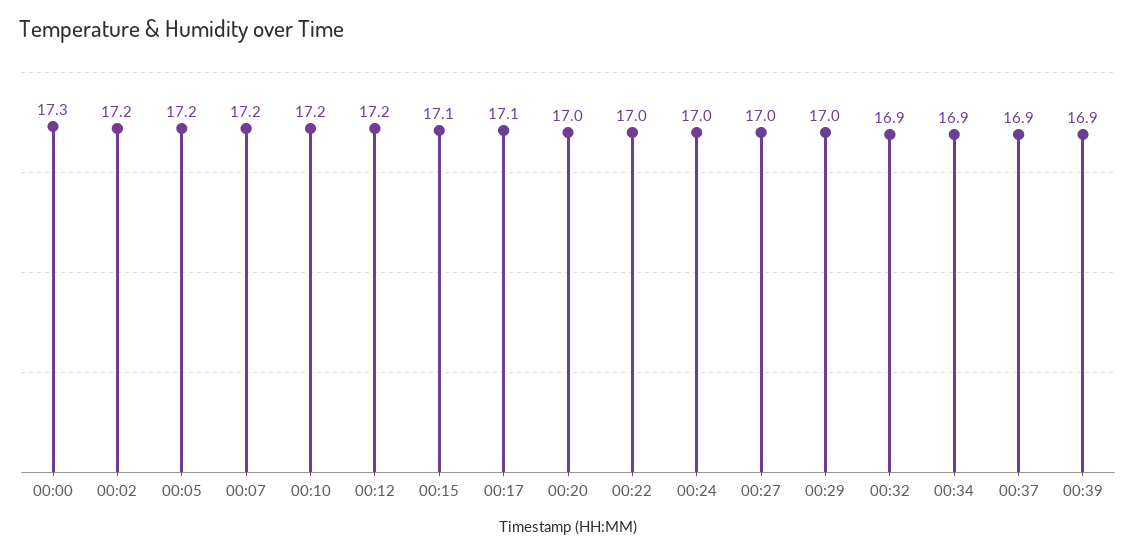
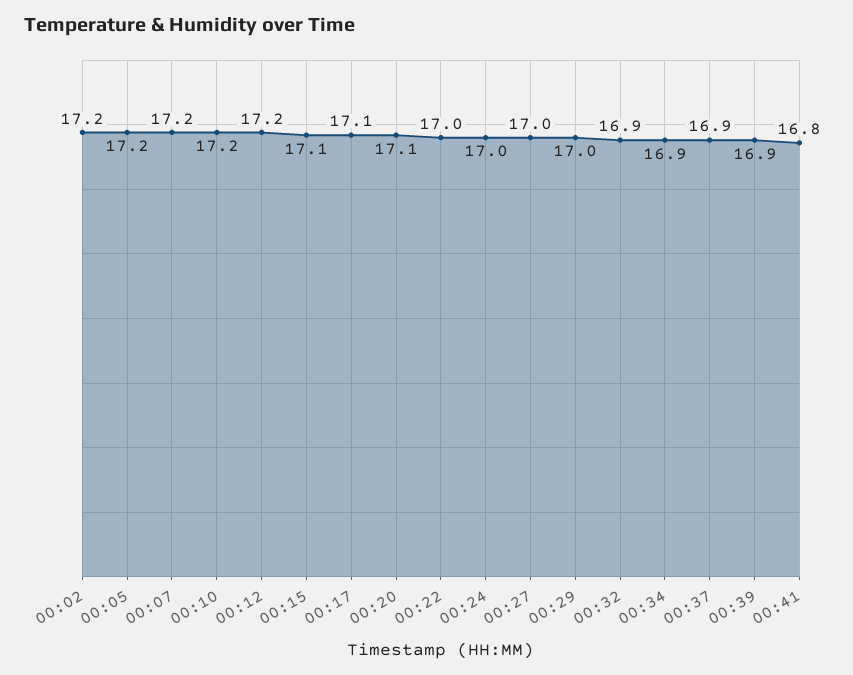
00:00: 17.3 -> none
00:20: 17 -> 17.1
00:41: none -> 16.8

